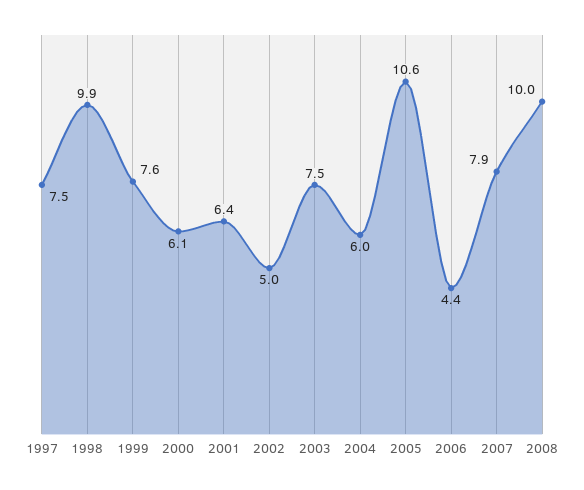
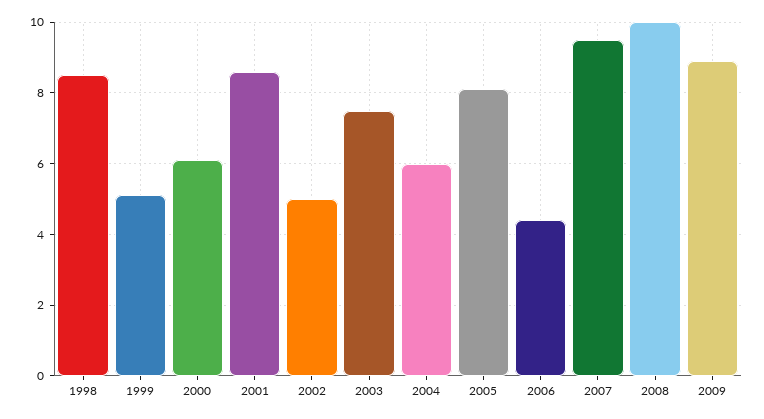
1997: 7.5 -> none
1998: 9.9 -> 8.5
1999: 7.6 -> 5
2001: 6.4 -> 8.5
2005: 10.6 -> 8
2007: 7.9 -> 9.5
2009: none -> 9

